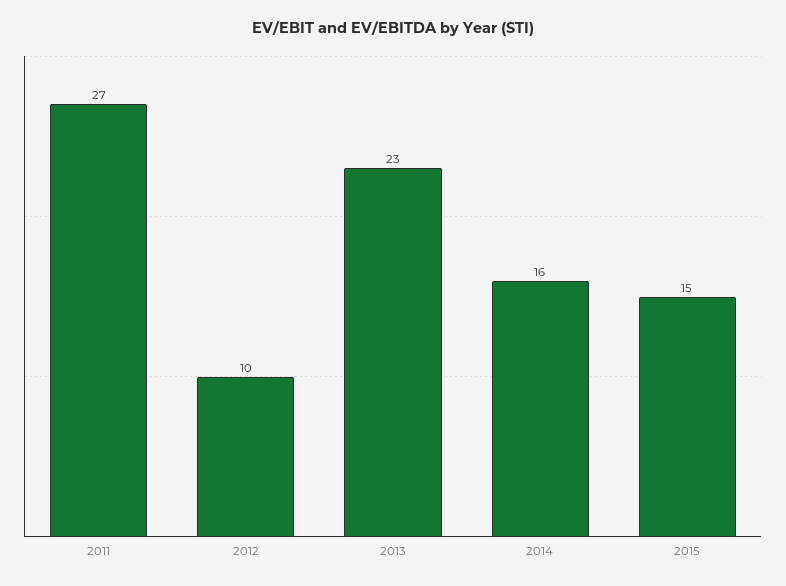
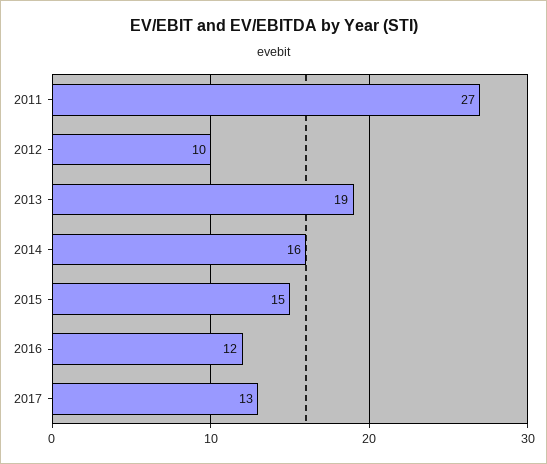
2013: 23 -> 19
2016: none -> 12
2017: none -> 13

